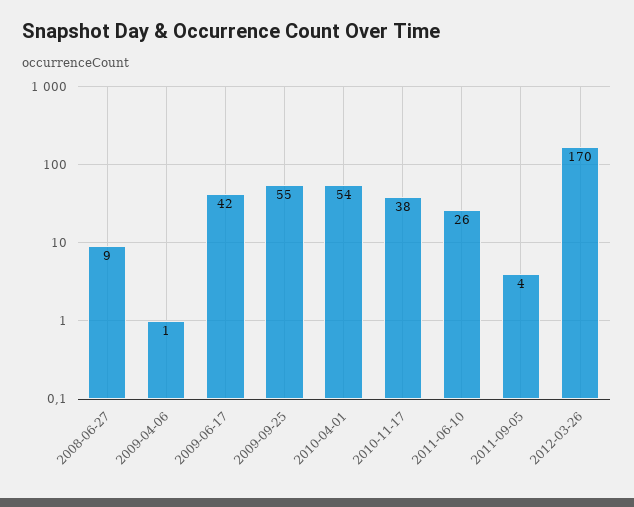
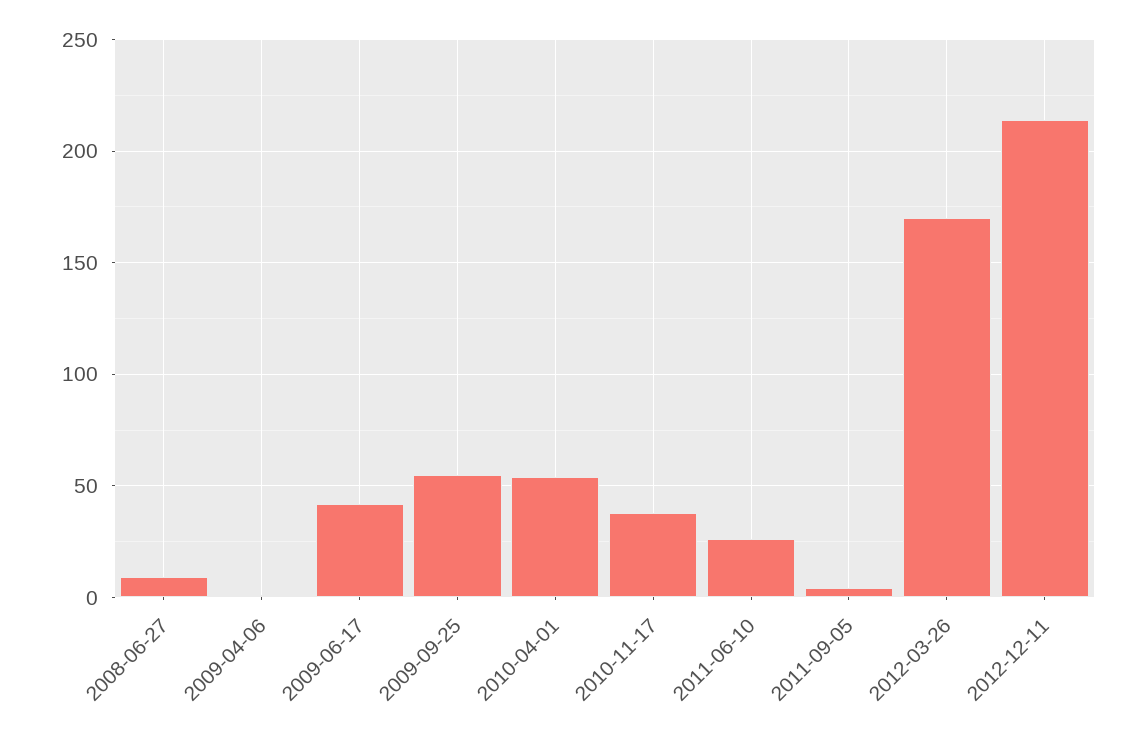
2012-12-11: none -> 215

